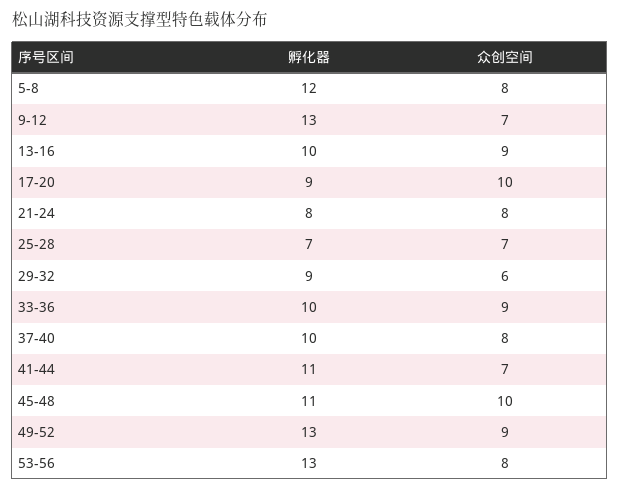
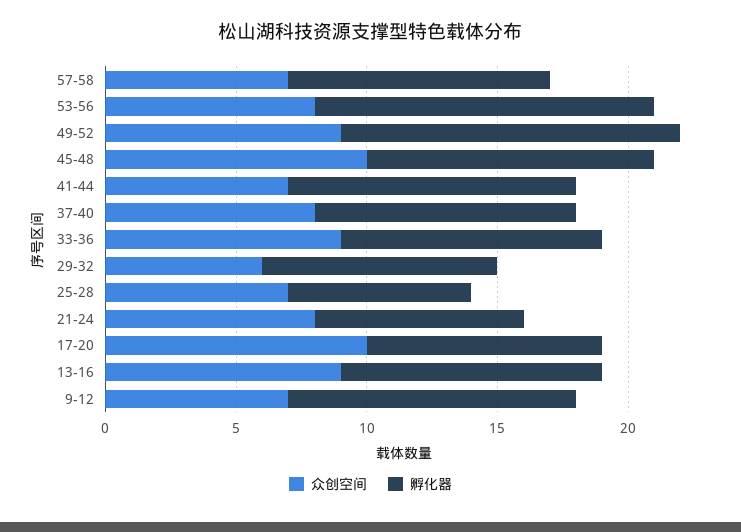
孵化器, 5-8: 12 -> none
众创空间, 5-8: 8 -> none
孵化器, 9-12: 13 -> 11
众创空间, 57-58: none -> 7
孵化器, 57-58: none -> 10

